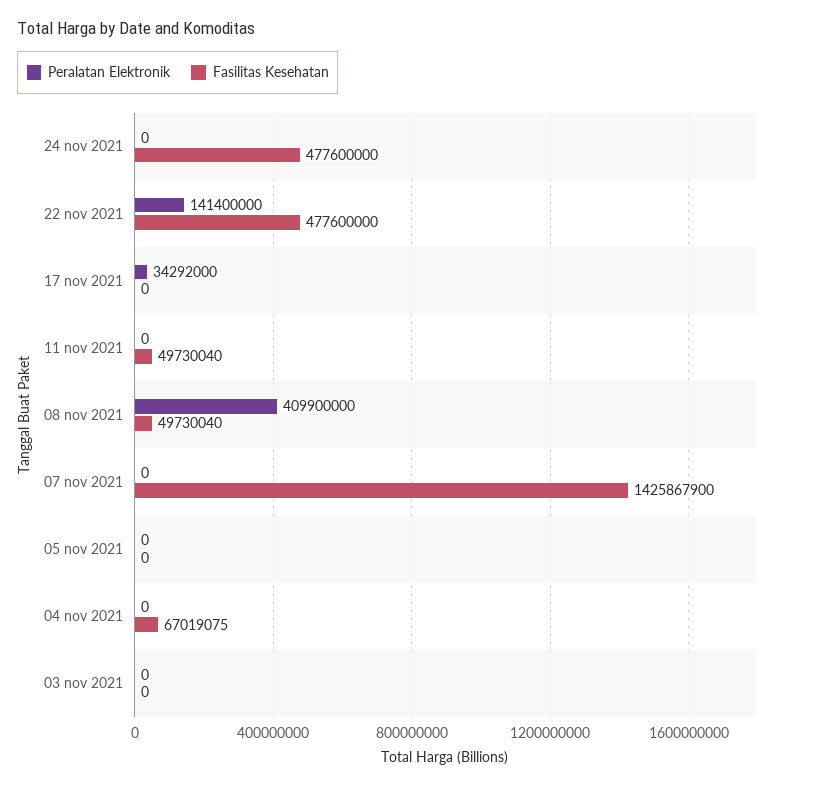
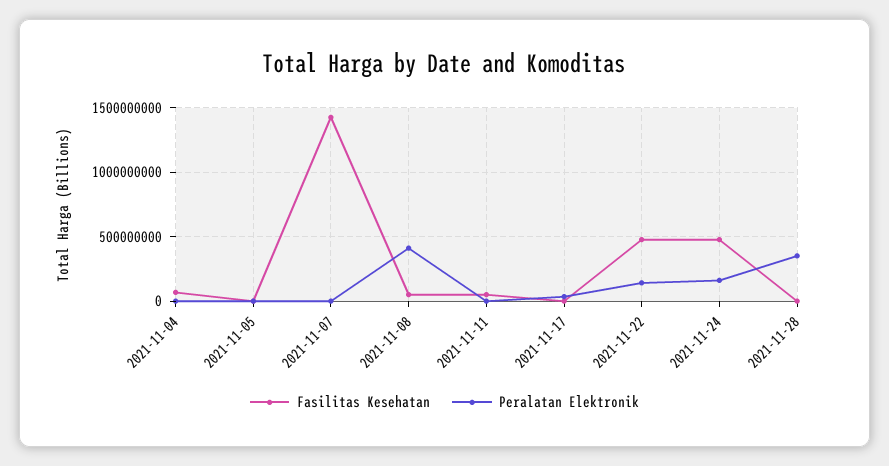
Peralatan Elektronik, 24 nov 2021: 0 -> 150000000
Peralatan Elektronik, 03 nov 2021: 0 -> none
Fasilitas Kesehatan, 03 nov 2021: 0 -> none
Fasilitas Kesehatan, 2021-11-28: none -> 0
Peralatan Elektronik, 2021-11-28: none -> 350000000

